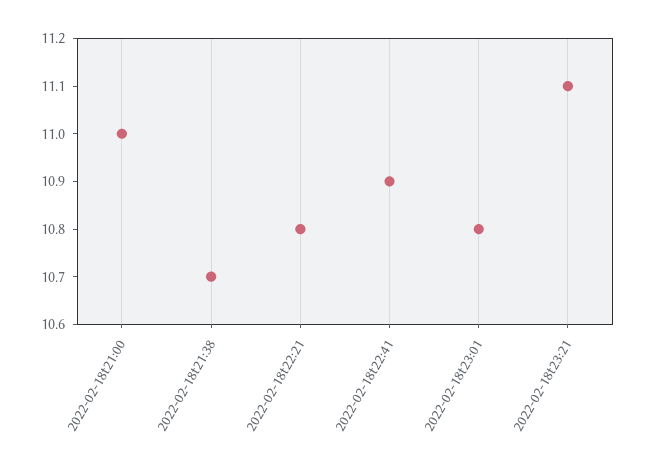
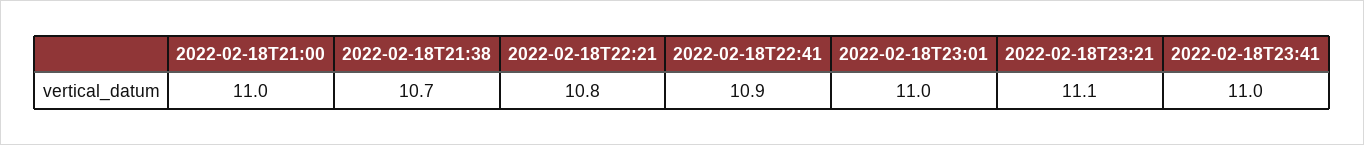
2022-02-18t23:01: 10.8 -> 11
2022-02-18T23:41: none -> 11

